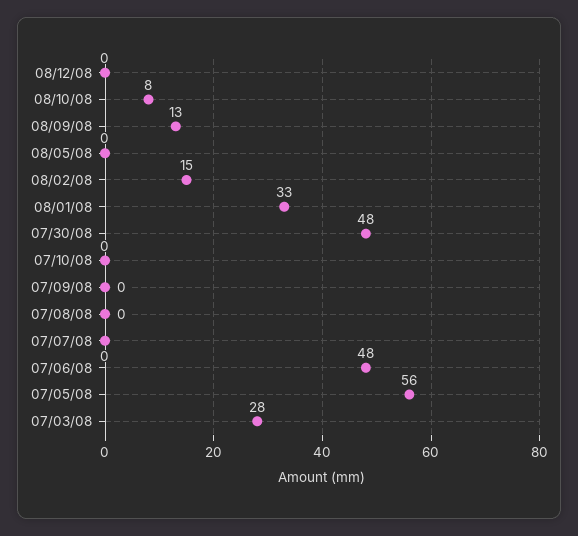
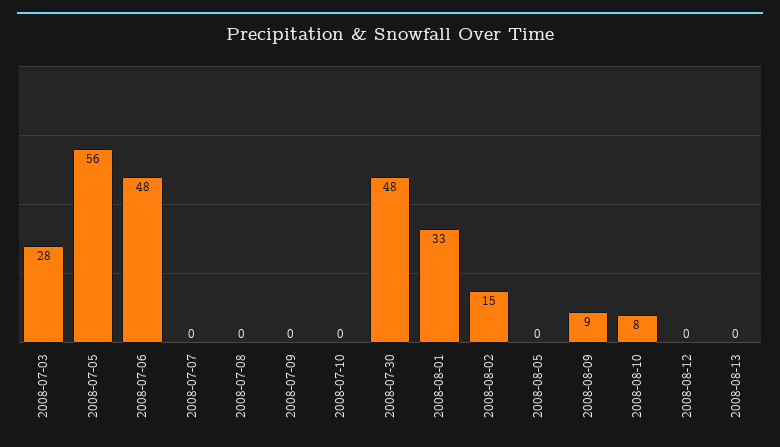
08/09/08: 13 -> 9
2008-08-13: none -> 0

